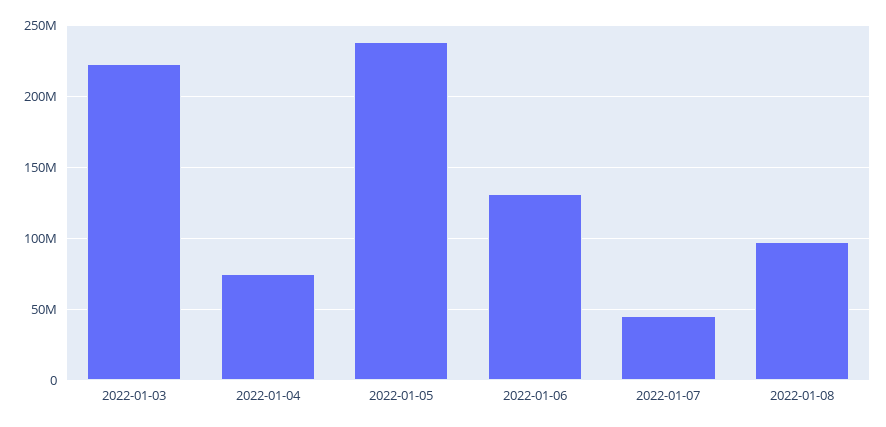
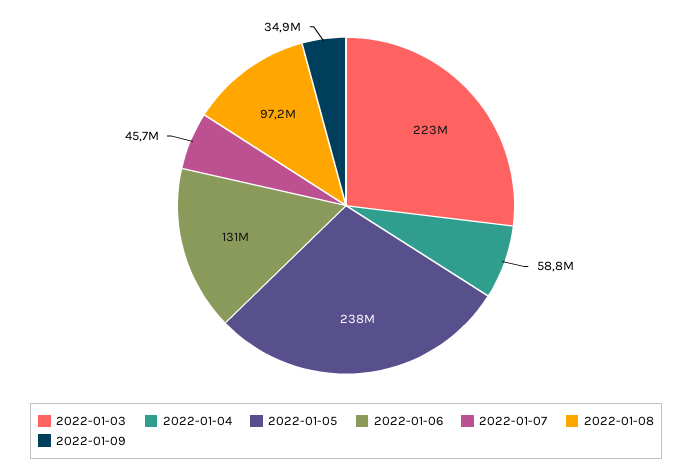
2022-01-04: 75000000 -> 58800000
2022-01-09: none -> 34900000

